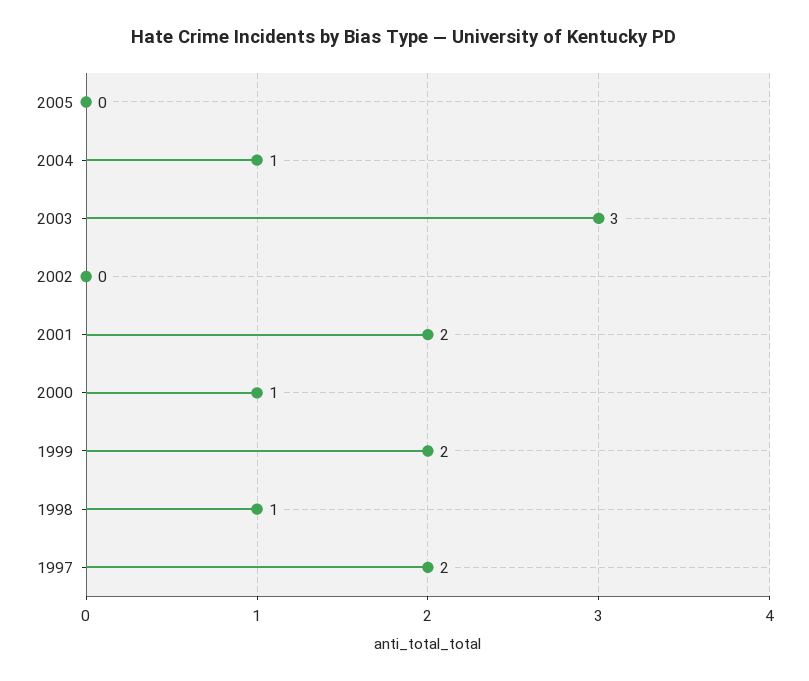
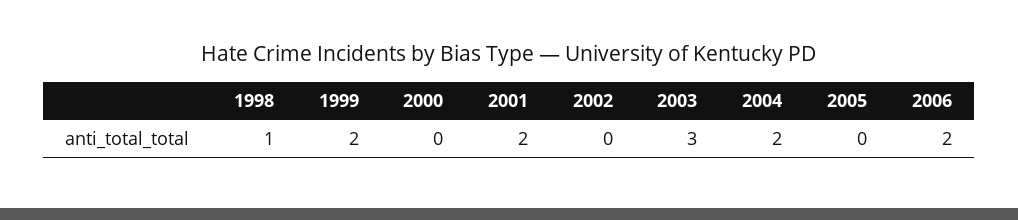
2004: 1 -> 2
2000: 1 -> 0
1997: 2 -> none
2006: none -> 2

